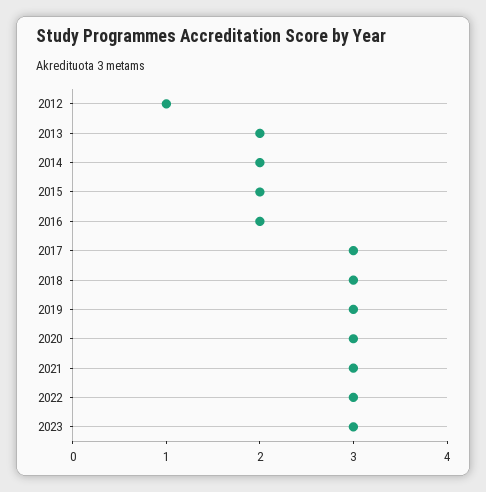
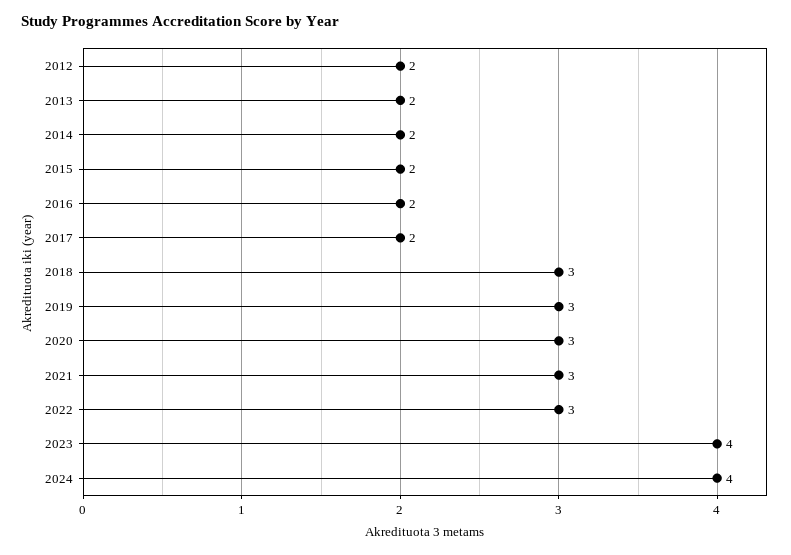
2012: 1 -> 2
2017: 3 -> 2
2023: 3 -> 4
2024: none -> 4

